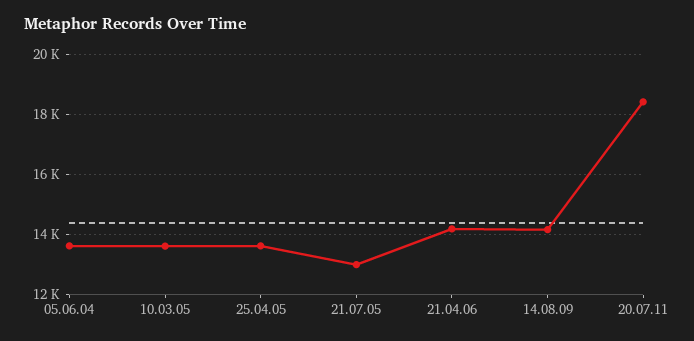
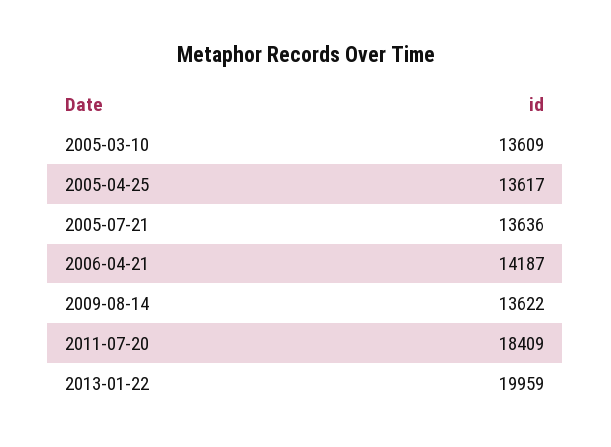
05.06.04: 13600 -> none
21.07.05: 13000 -> 13636
14.08.09: 14200 -> 13622
2013-01-22: none -> 19959

